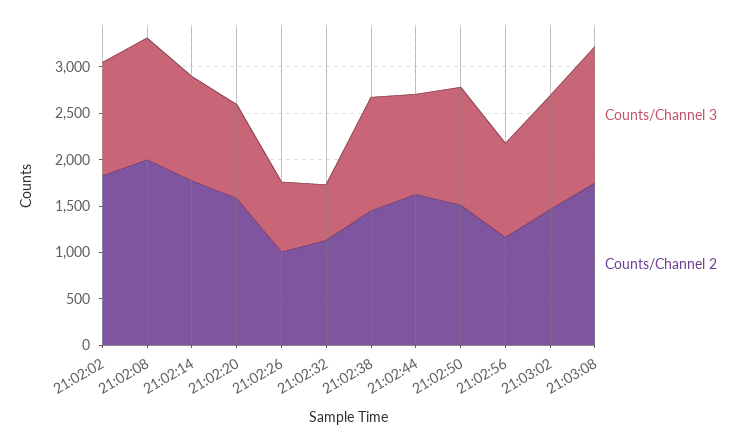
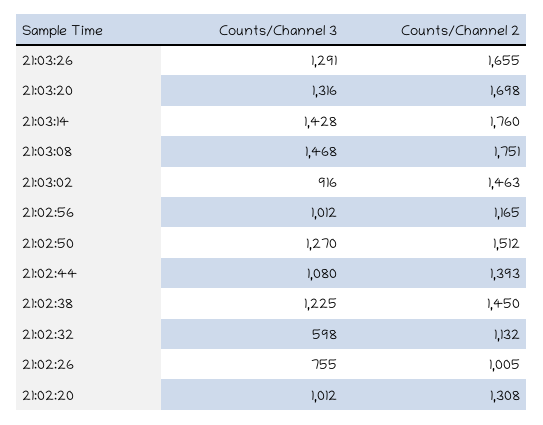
Counts/Channel 3, 21:02:02: 1200 -> none
Counts/Channel 2, 21:02:02: 1800 -> none
Counts/Channel 3, 21:02:08: 1300 -> none
Counts/Channel 2, 21:02:08: 2000 -> none
Counts/Channel 3, 21:02:14: 1100 -> none
Counts/Channel 2, 21:02:14: 1800 -> none
Counts/Channel 2, 21:02:20: 1600 -> 1308
Counts/Channel 2, 21:02:44: 1600 -> 1393
Counts/Channel 3, 21:03:02: 1200 -> 916
Counts/Channel 3, 21:03:26: none -> 1291
Counts/Channel 2, 21:03:26: none -> 1655
Counts/Channel 3, 21:03:20: none -> 1316
Counts/Channel 2, 21:03:20: none -> 1698
Counts/Channel 3, 21:03:14: none -> 1428
Counts/Channel 2, 21:03:14: none -> 1760

